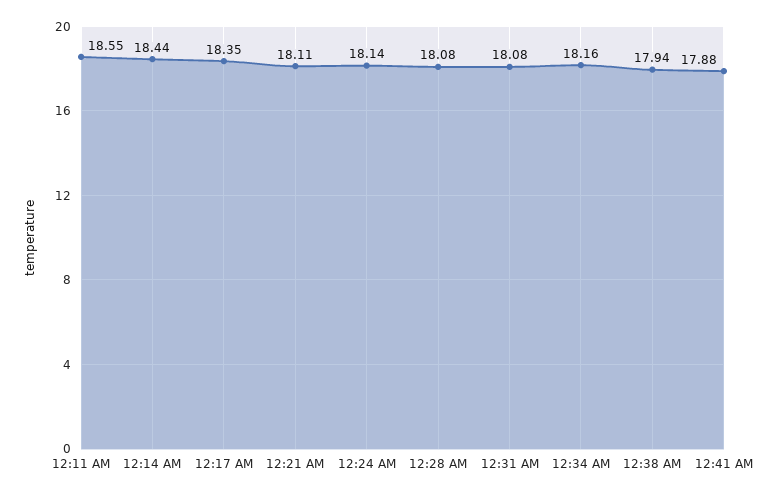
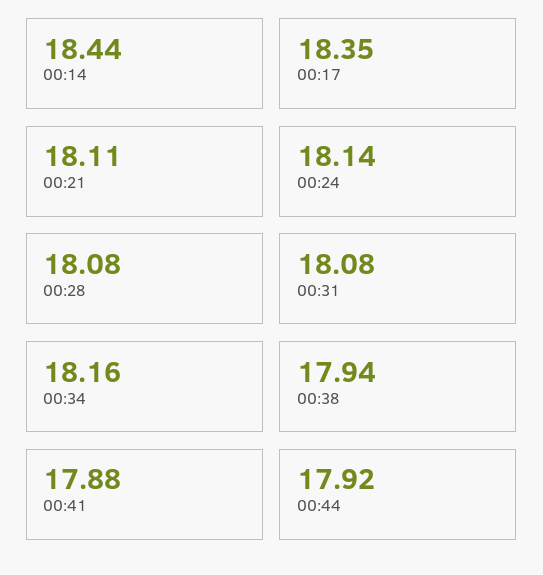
12:11 AM: 18.55 -> none
00:44: none -> 17.92

